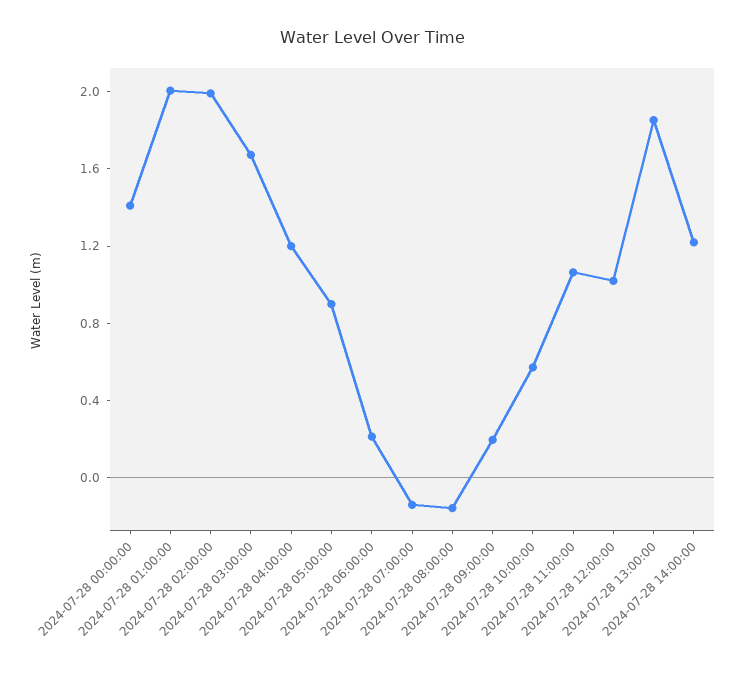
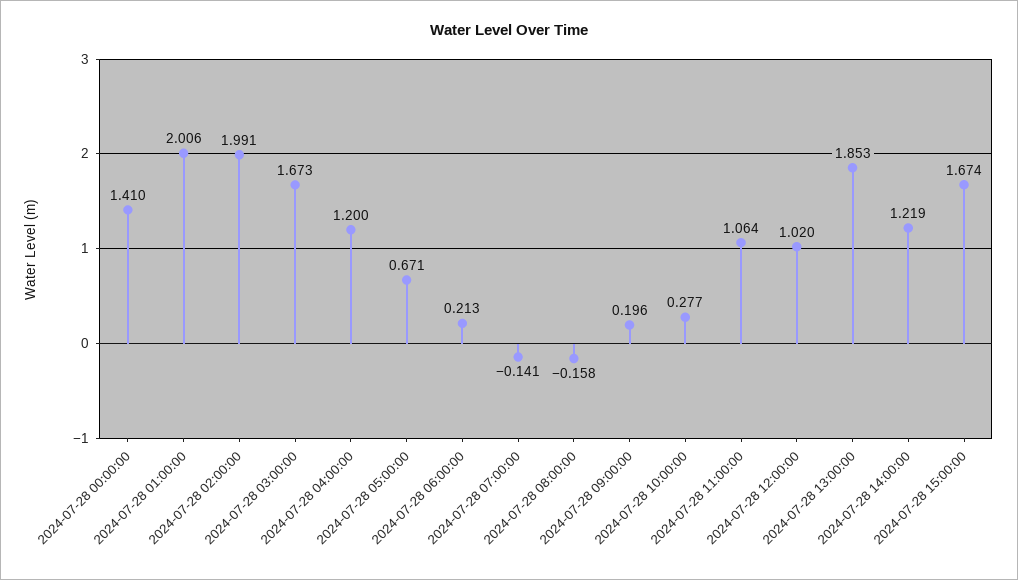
2024-07-28 05:00:00: 0.9 -> 0.671
2024-07-28 10:00:00: 0.6 -> 0.277
2024-07-28 15:00:00: none -> 1.674

